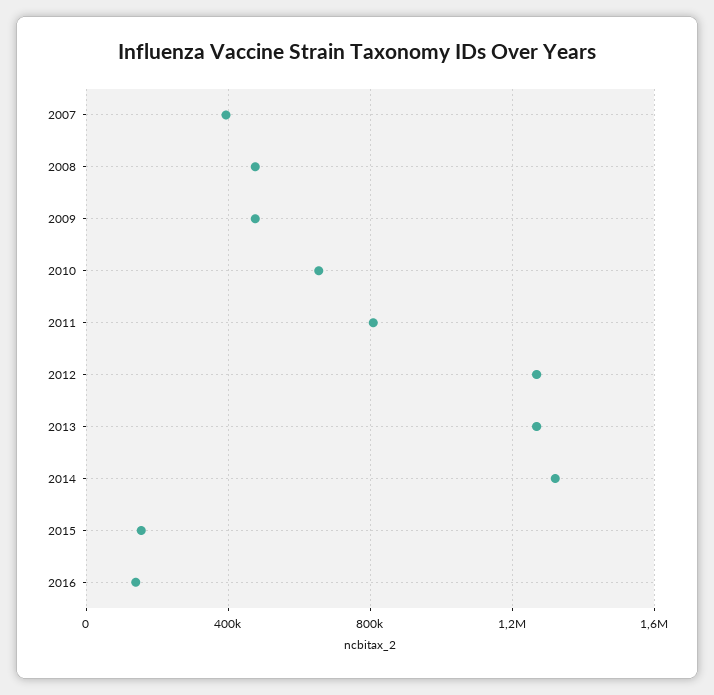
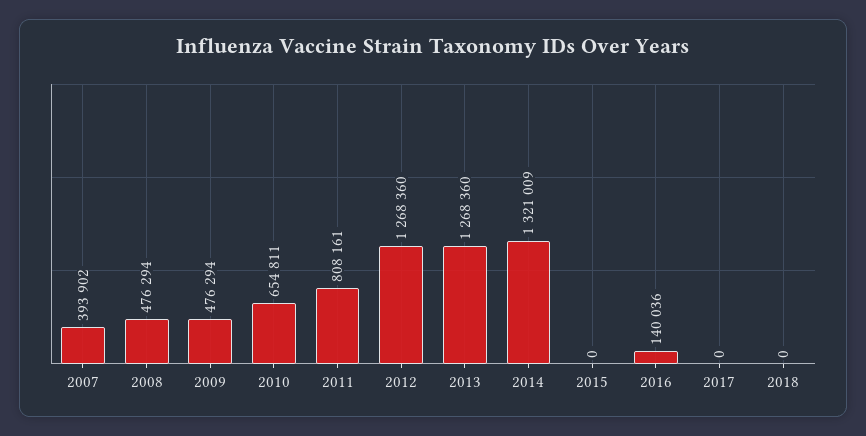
2015: 150000 -> 0
2017: none -> 0
2018: none -> 0

